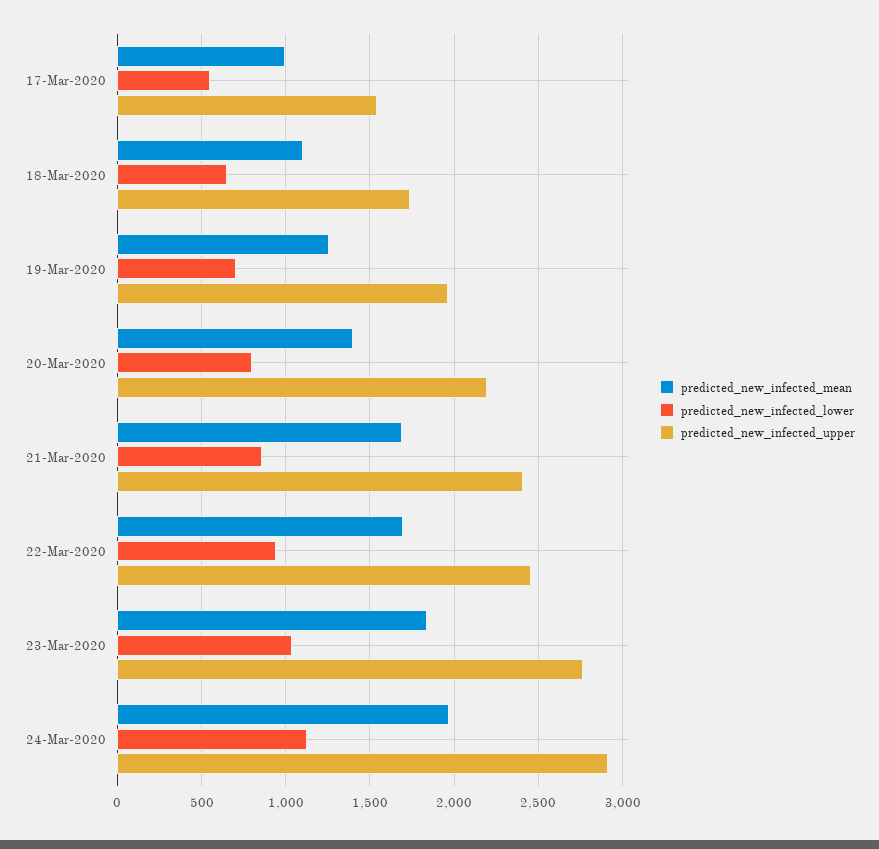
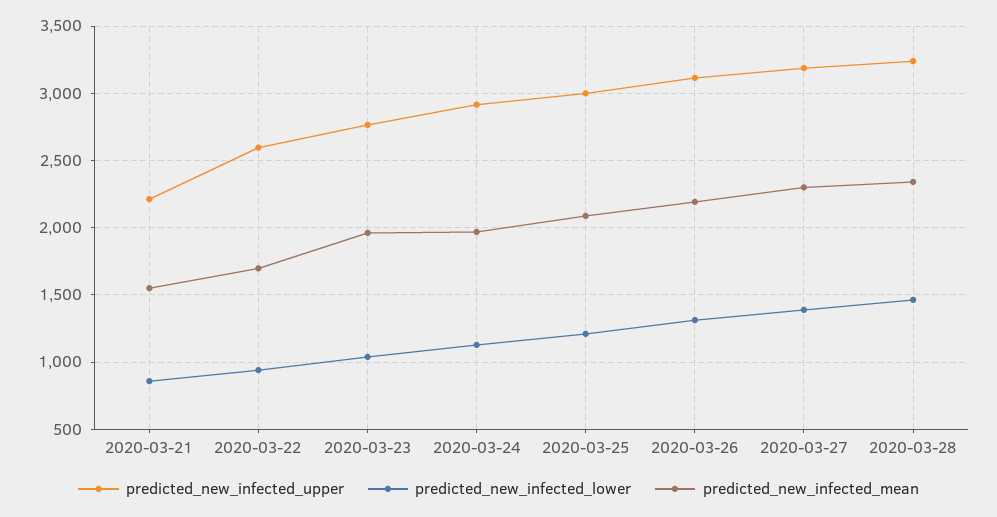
predicted_new_infected_mean, 17-Mar-2020: 1000 -> none
predicted_new_infected_lower, 17-Mar-2020: 550 -> none
predicted_new_infected_upper, 17-Mar-2020: 1550 -> none
predicted_new_infected_mean, 18-Mar-2020: 1100 -> none
predicted_new_infected_lower, 18-Mar-2020: 650 -> none
predicted_new_infected_upper, 18-Mar-2020: 1750 -> none
predicted_new_infected_mean, 19-Mar-2020: 1250 -> none
predicted_new_infected_lower, 19-Mar-2020: 700 -> none
predicted_new_infected_upper, 19-Mar-2020: 1950 -> none
predicted_new_infected_mean, 20-Mar-2020: 1400 -> none
predicted_new_infected_lower, 20-Mar-2020: 800 -> none
predicted_new_infected_upper, 20-Mar-2020: 2200 -> none
predicted_new_infected_mean, 21-Mar-2020: 1700 -> 1550
predicted_new_infected_upper, 21-Mar-2020: 2400 -> 2200
predicted_new_infected_upper, 22-Mar-2020: 2450 -> 2600
predicted_new_infected_mean, 23-Mar-2020: 1850 -> 1950
predicted_new_infected_upper, 2020-03-25: none -> 3000
predicted_new_infected_lower, 2020-03-25: none -> 1200
predicted_new_infected_mean, 2020-03-25: none -> 2100
predicted_new_infected_upper, 2020-03-26: none -> 3100
predicted_new_infected_lower, 2020-03-26: none -> 1300
predicted_new_infected_mean, 2020-03-26: none -> 2200
predicted_new_infected_upper, 2020-03-27: none -> 3200
predicted_new_infected_lower, 2020-03-27: none -> 1400
predicted_new_infected_mean, 2020-03-27: none -> 2300
predicted_new_infected_upper, 2020-03-28: none -> 3250
predicted_new_infected_lower, 2020-03-28: none -> 1450
predicted_new_infected_mean, 2020-03-28: none -> 2350

